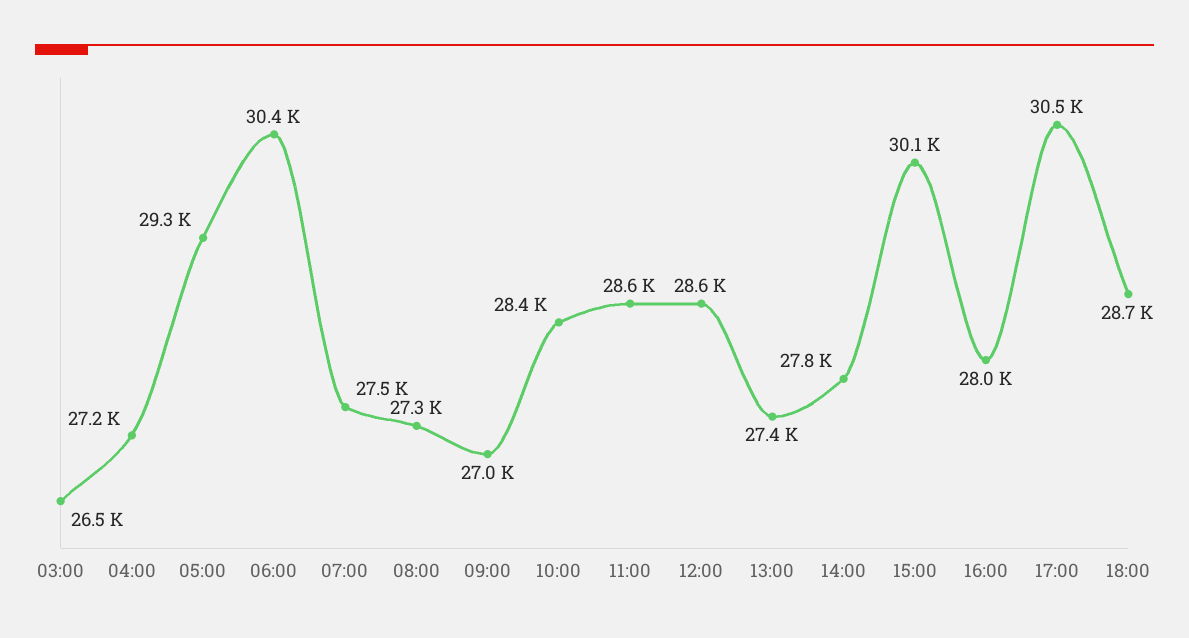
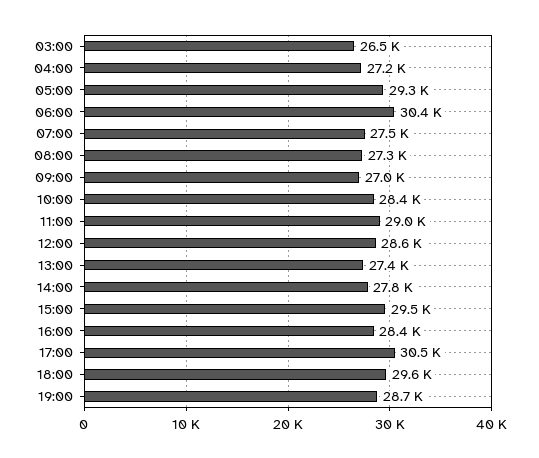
11:00: 28600 -> 29000
15:00: 30100 -> 29500
16:00: 28000 -> 28400
18:00: 28700 -> 29600
19:00: none -> 28700

